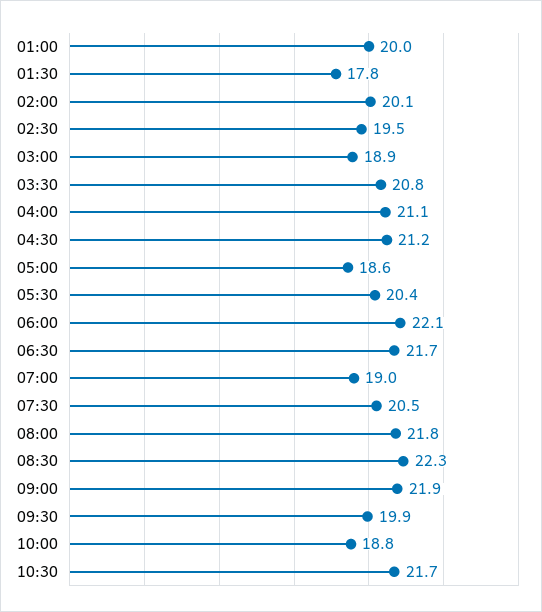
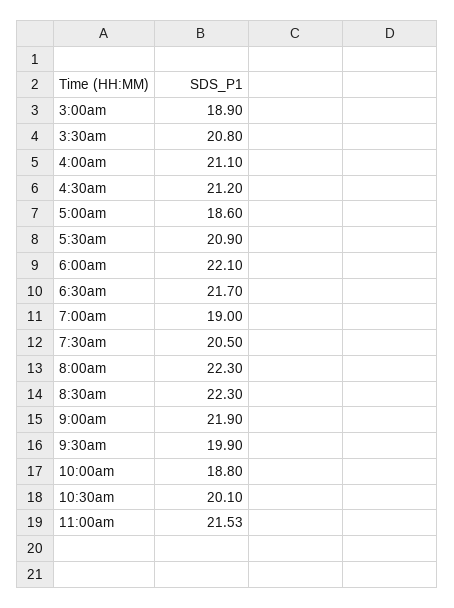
01:00: 20 -> none
01:30: 17.8 -> none
02:00: 20.1 -> none
02:30: 19.5 -> none
05:30: 20.4 -> 20.9
08:00: 21.8 -> 22.3
10:30: 21.7 -> 20.1
11:00am: none -> 21.53

